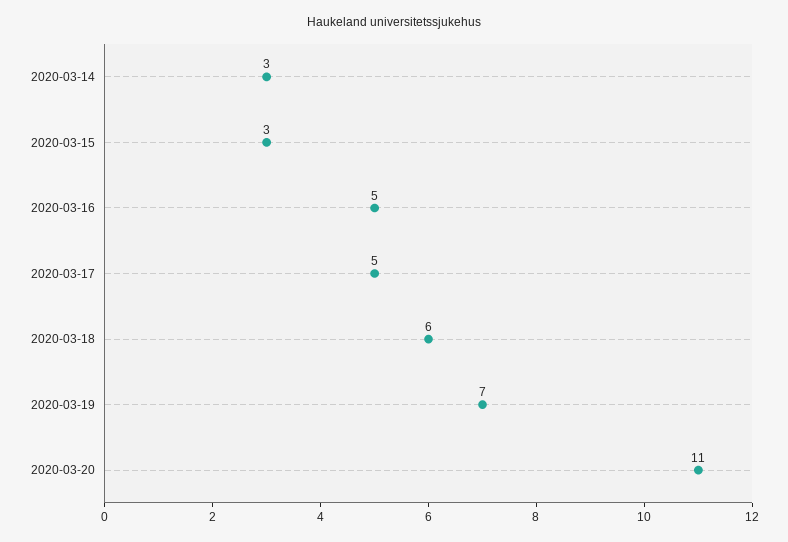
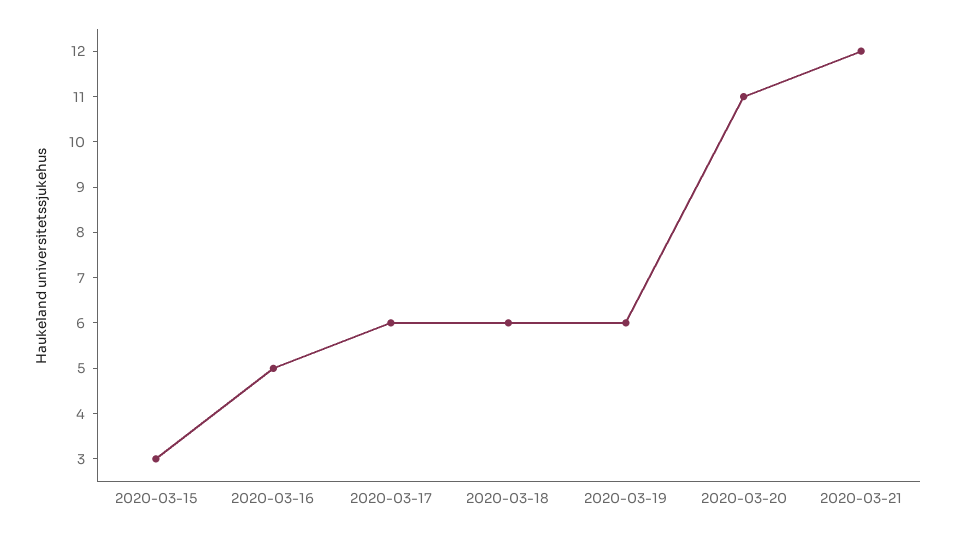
2020-03-14: 3 -> none
2020-03-17: 5 -> 6
2020-03-19: 7 -> 6
2020-03-21: none -> 12

